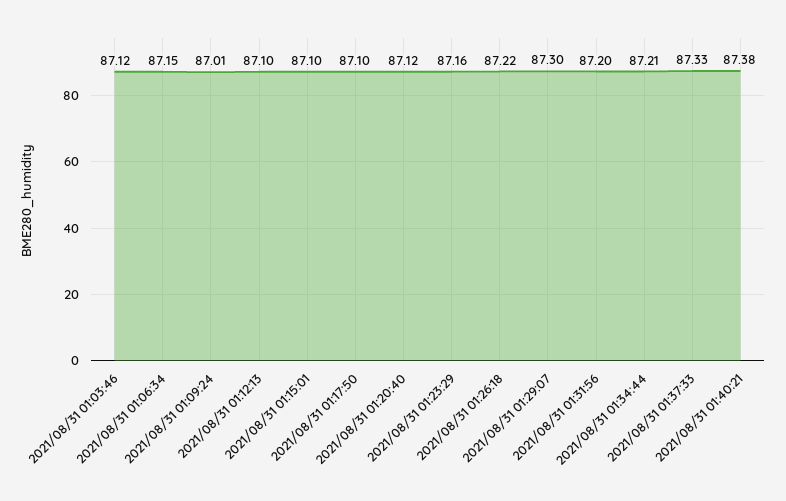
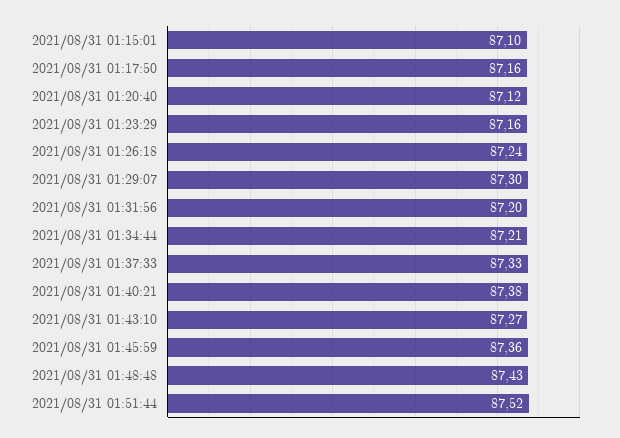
2021/08/31 01:03:46: 87.12 -> none
2021/08/31 01:06:34: 87.15 -> none
2021/08/31 01:09:24: 87.01 -> none
2021/08/31 01:12:13: 87.1 -> none
2021/08/31 01:17:50: 87.1 -> 87.16
2021/08/31 01:26:18: 87.22 -> 87.24
2021/08/31 01:43:10: none -> 87.27
2021/08/31 01:45:59: none -> 87.36
2021/08/31 01:48:48: none -> 87.43
2021/08/31 01:51:44: none -> 87.52

